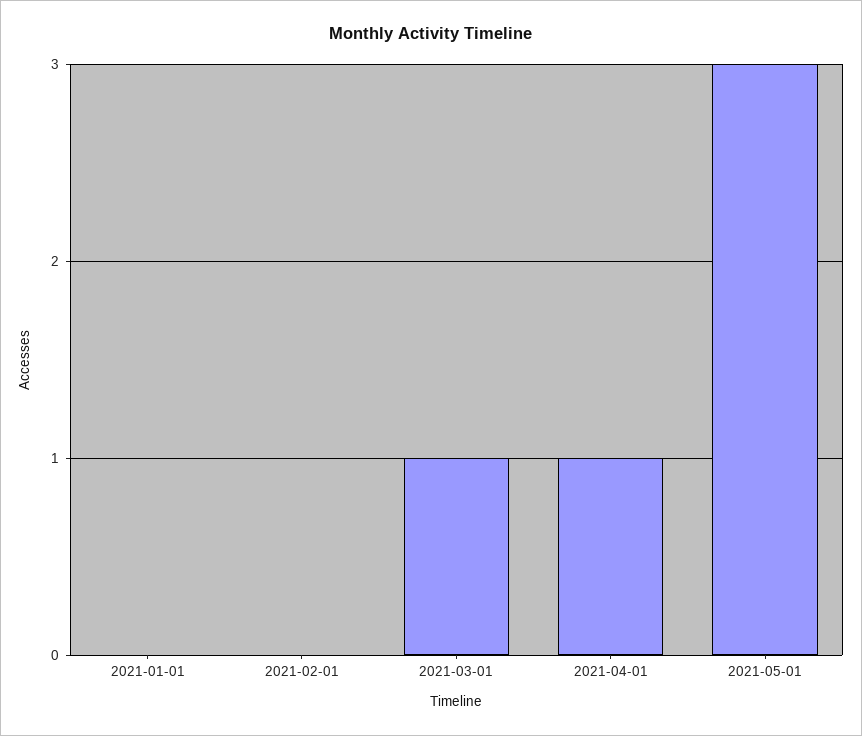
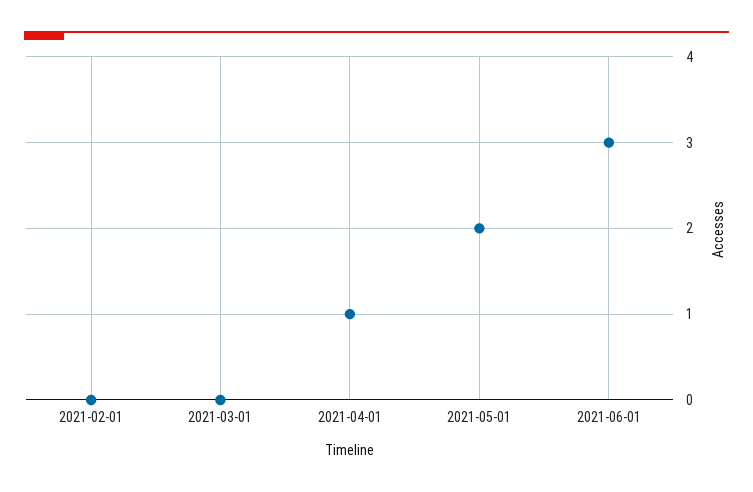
2021-01-01: 0 -> none
2021-03-01: 1 -> 0
2021-05-01: 3 -> 2
2021-06-01: none -> 3

